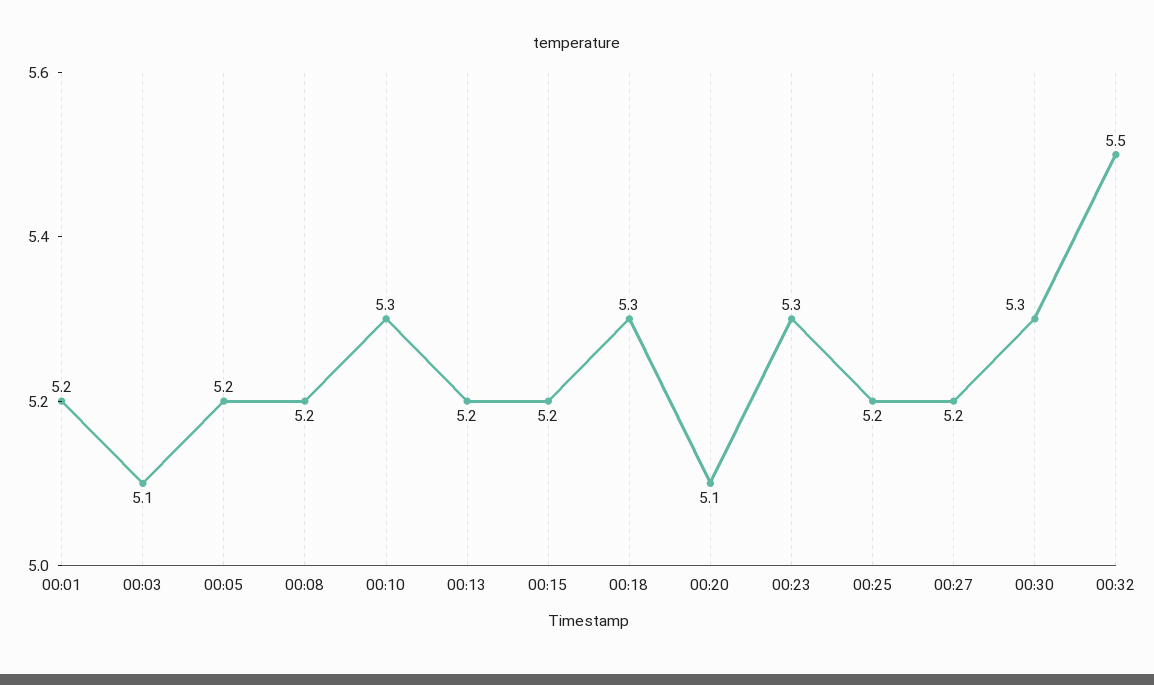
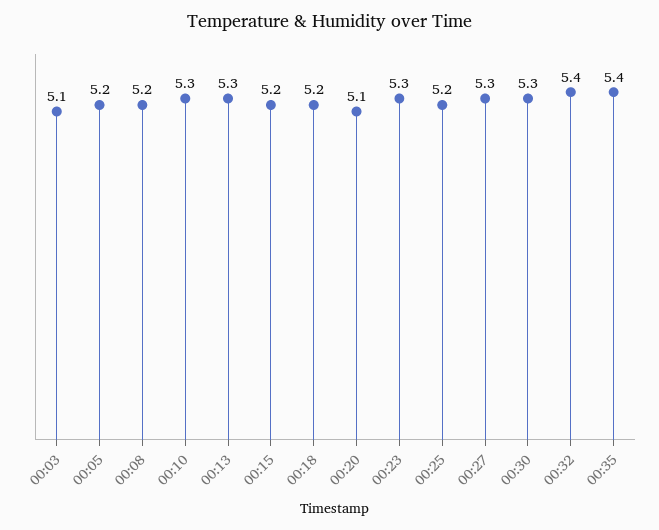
00:01: 5.2 -> none
00:13: 5.2 -> 5.3
00:18: 5.3 -> 5.2
00:27: 5.2 -> 5.3
00:32: 5.5 -> 5.4
00:35: none -> 5.4

